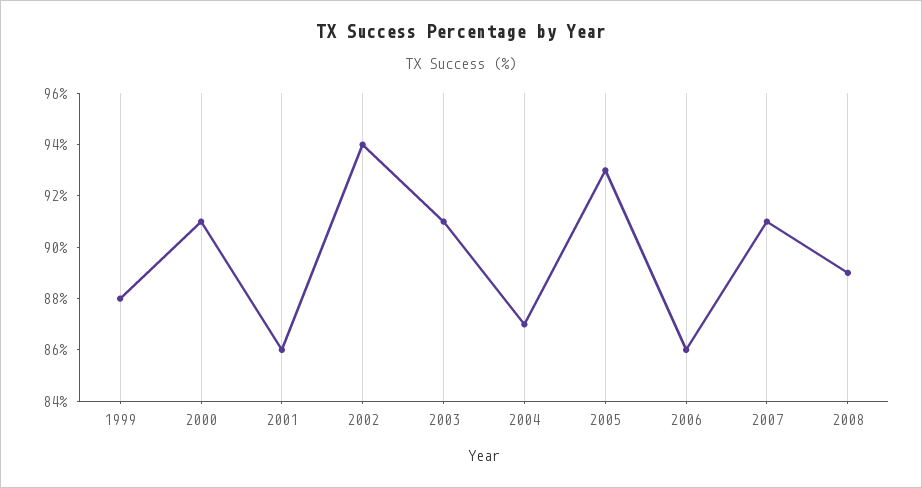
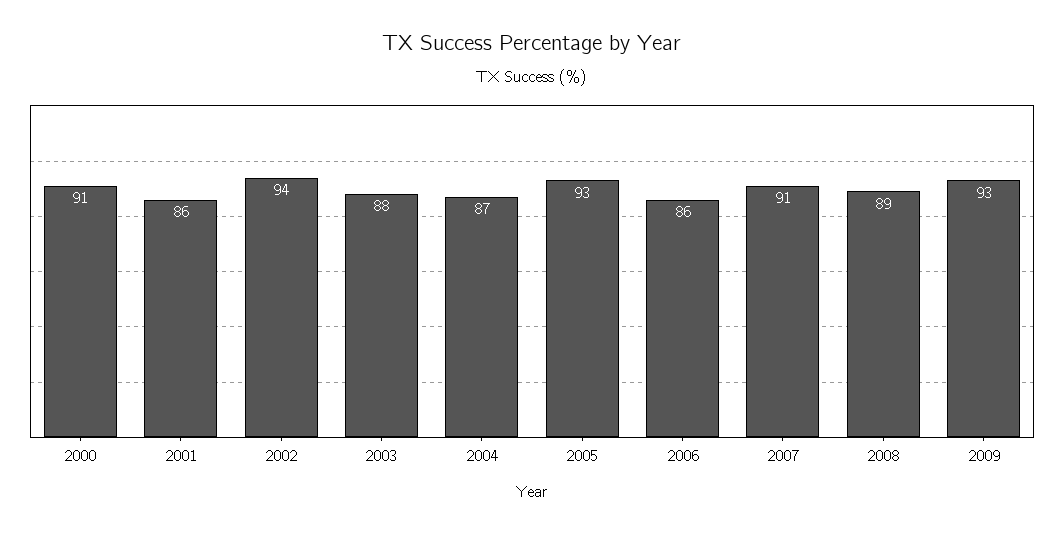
1999: 88 -> none
2003: 91 -> 88
2009: none -> 93

